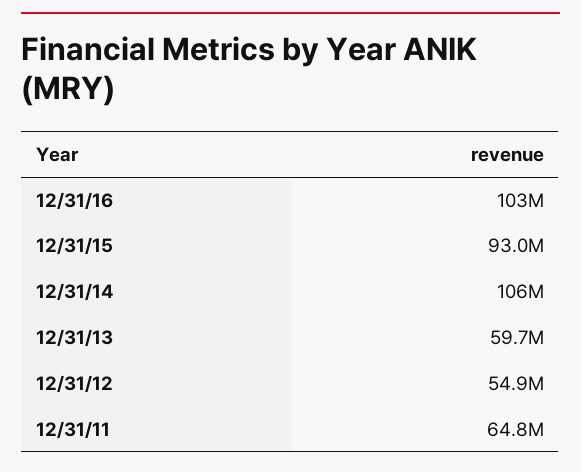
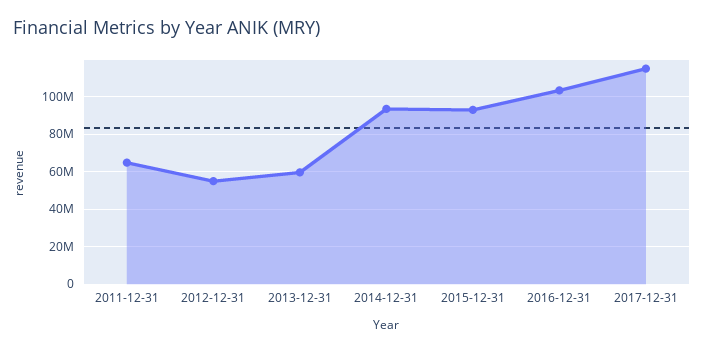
12/31/14: 106000000 -> 95000000
2017-12-31: none -> 115000000

